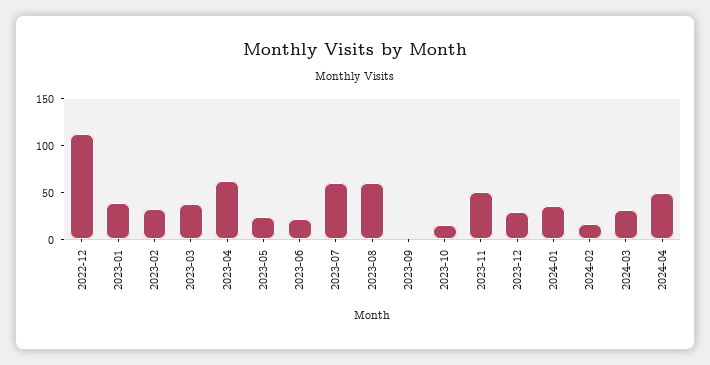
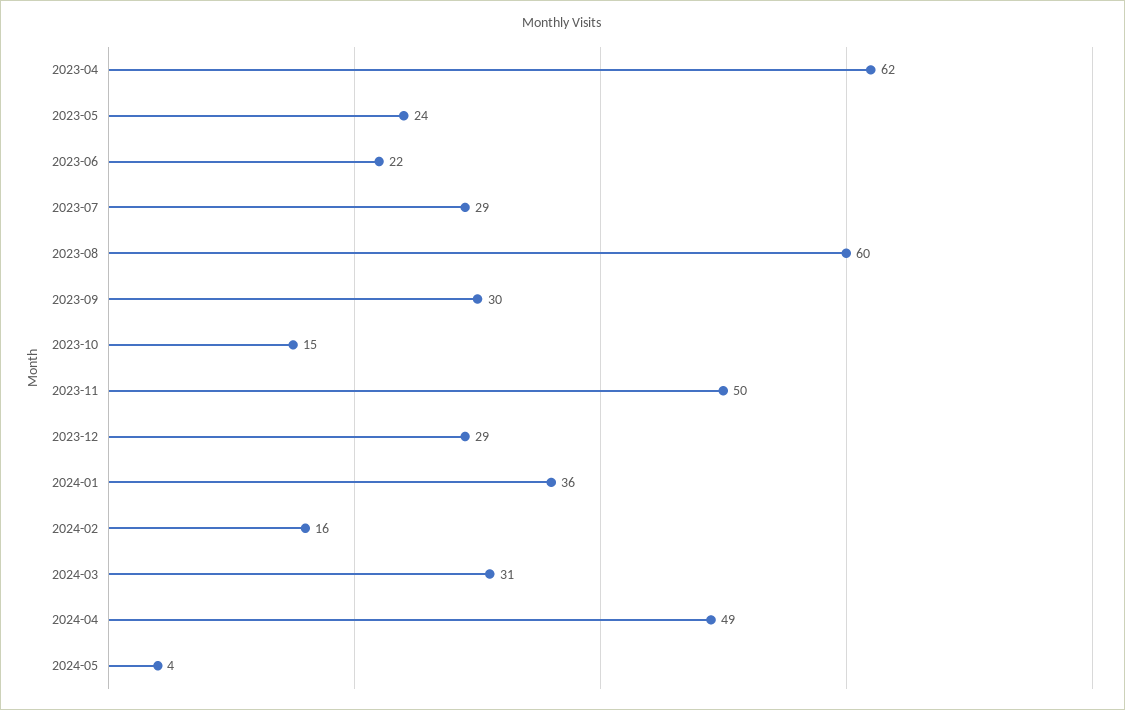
2022-12: 110 -> none
2023-01: 40 -> none
2023-02: 30 -> none
2023-03: 40 -> none
2023-07: 60 -> 29
2023-09: 0 -> 30
2024-05: none -> 4

